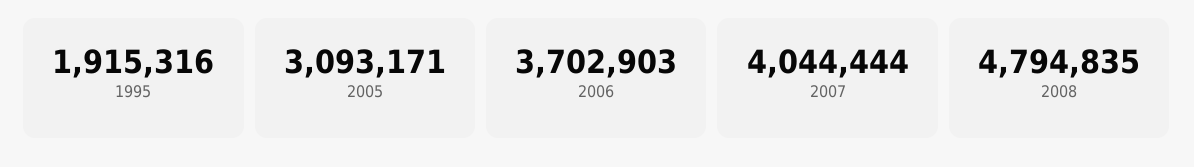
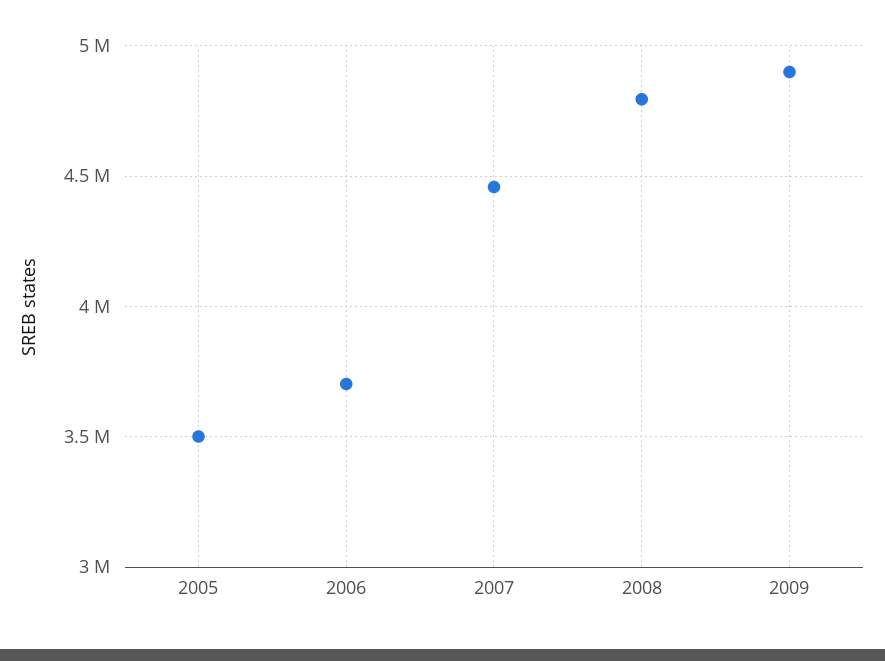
1995: 1915316 -> none
2005: 3093171 -> 3500000
2007: 4044444 -> 4450000
2009: none -> 4900000

